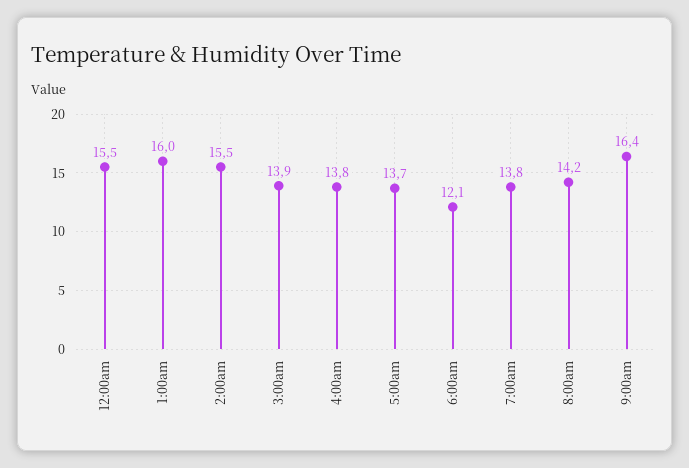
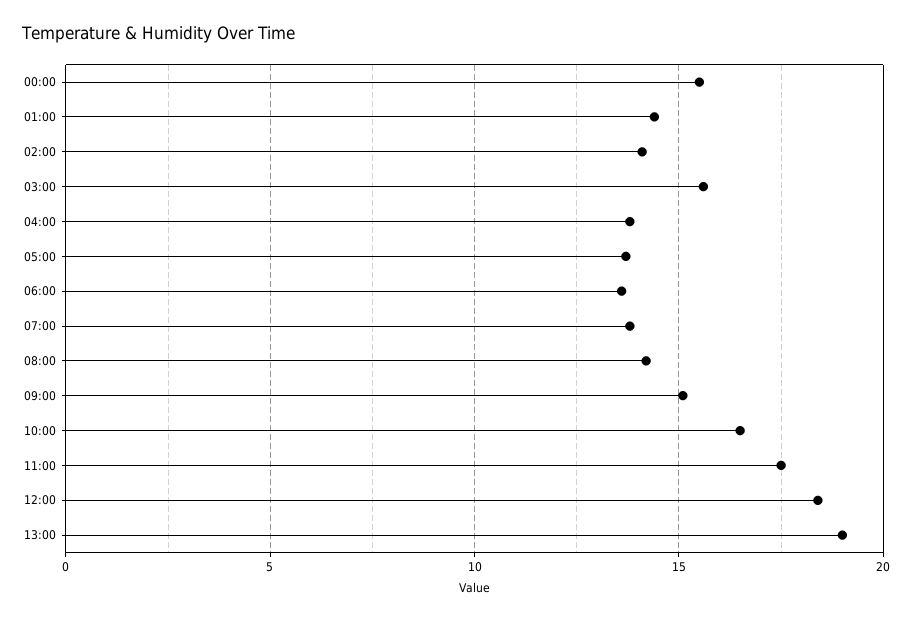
1:00am: 16 -> 14.5
2:00am: 15.5 -> 14
3:00am: 13.9 -> 15.5
6:00am: 12.1 -> 13.5
9:00am: 16.4 -> 15
10:00: none -> 16.5
11:00: none -> 17.5
12:00: none -> 18.5
13:00: none -> 19

